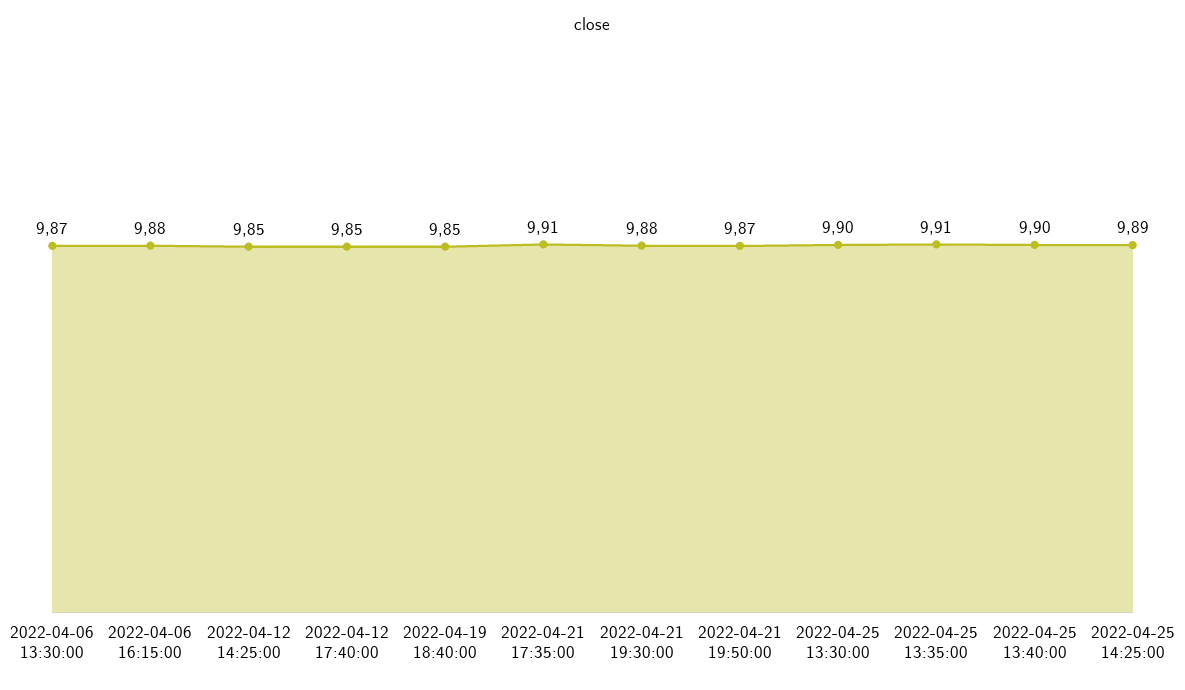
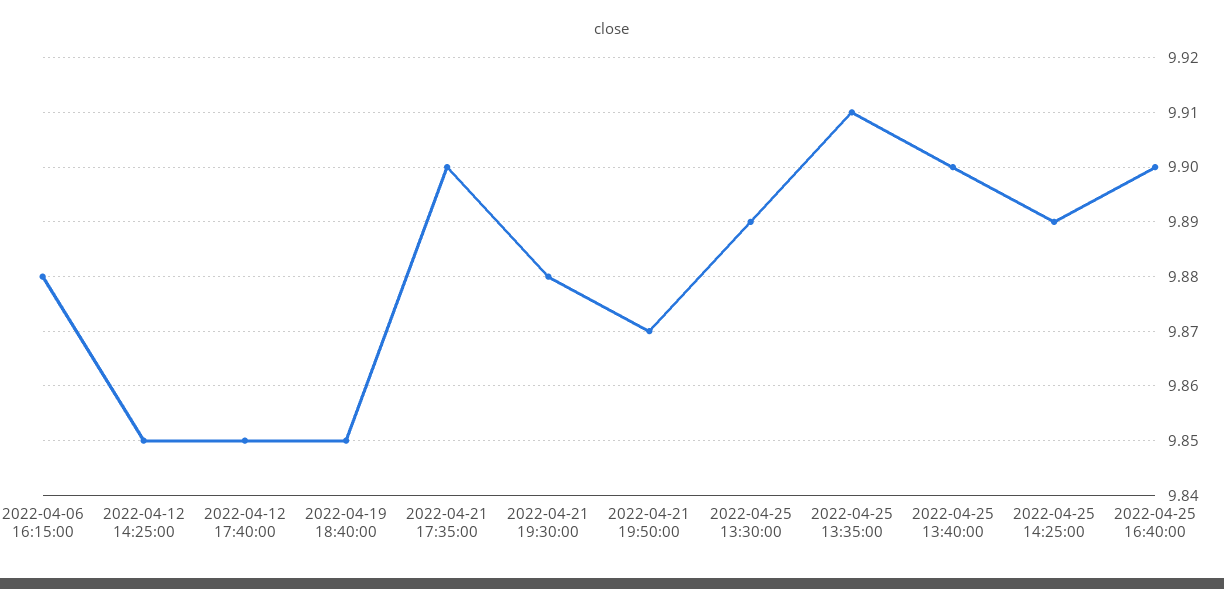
2022-04-06 13:30:00: 9.87 -> none
2022-04-21 17:35:00: 9.91 -> 9.9
2022-04-25 13:30:00: 9.9 -> 9.89
2022-04-25 16:40:00: none -> 9.9

